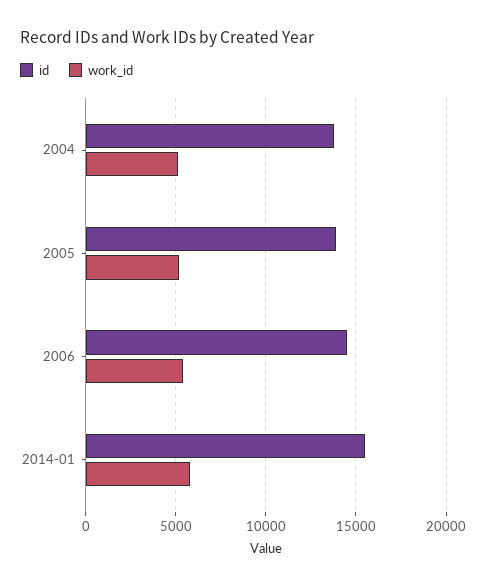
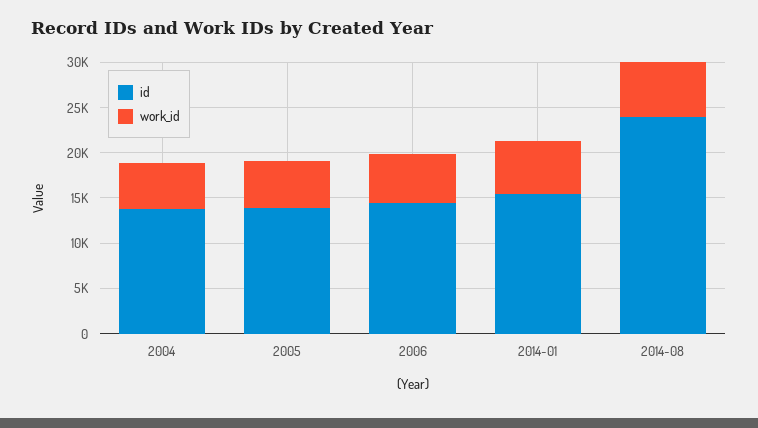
id, 2014-08: none -> 24000
work_id, 2014-08: none -> 6000

